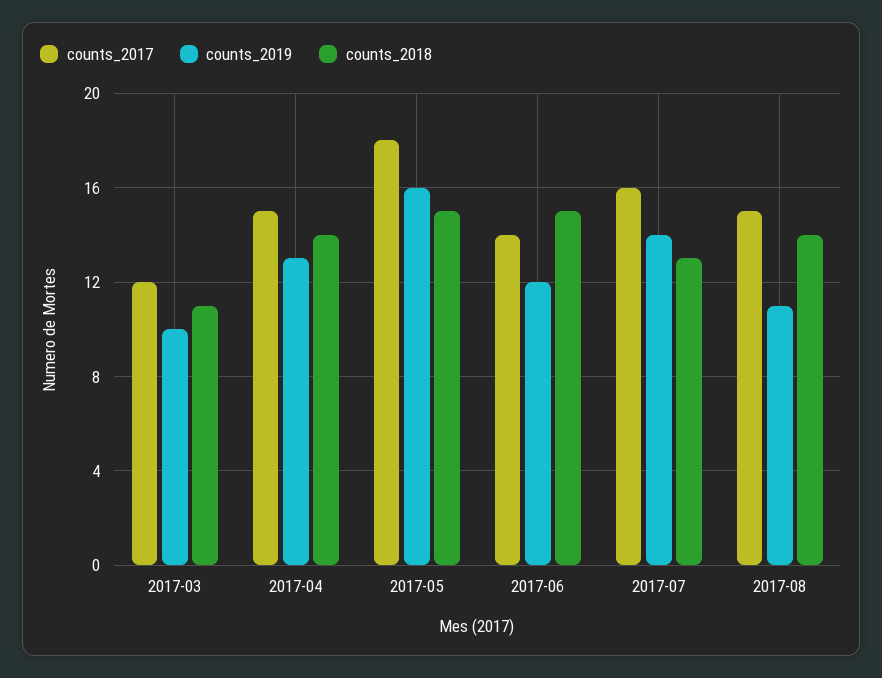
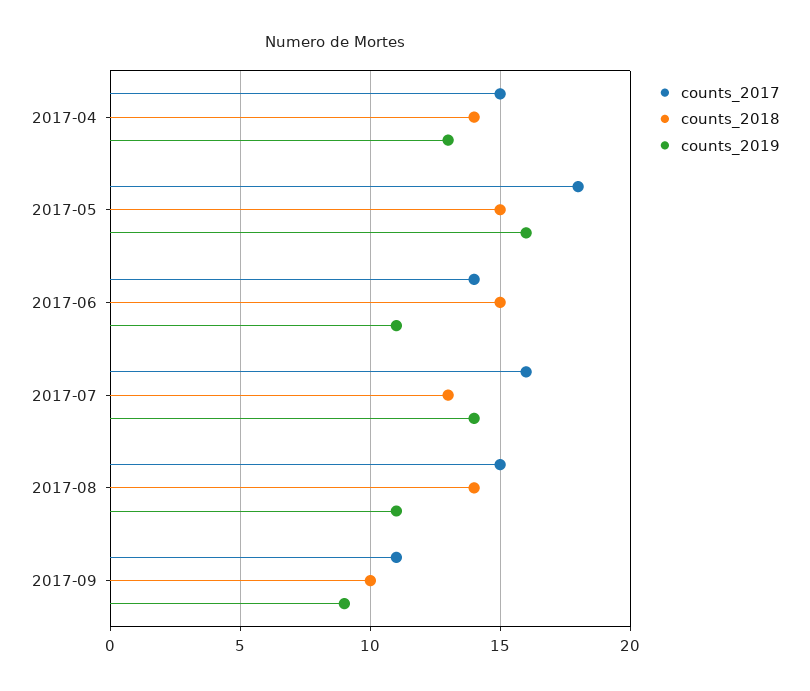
counts_2017, 2017-03: 12 -> none
counts_2019, 2017-03: 10 -> none
counts_2018, 2017-03: 11 -> none
counts_2019, 2017-06: 12 -> 11
counts_2017, 2017-09: none -> 11
counts_2018, 2017-09: none -> 10
counts_2019, 2017-09: none -> 9

